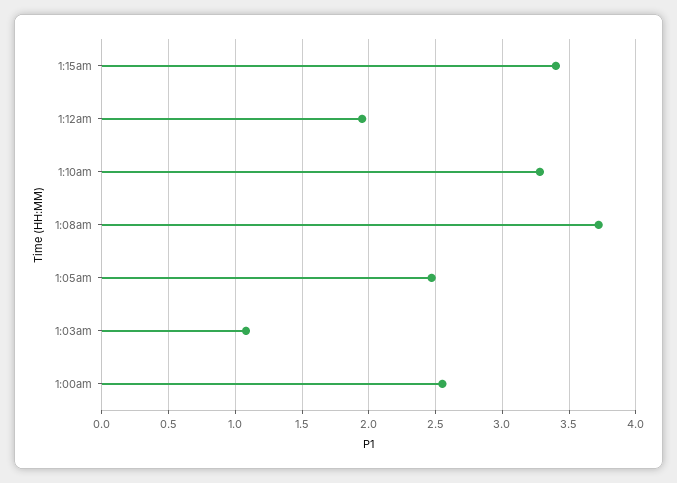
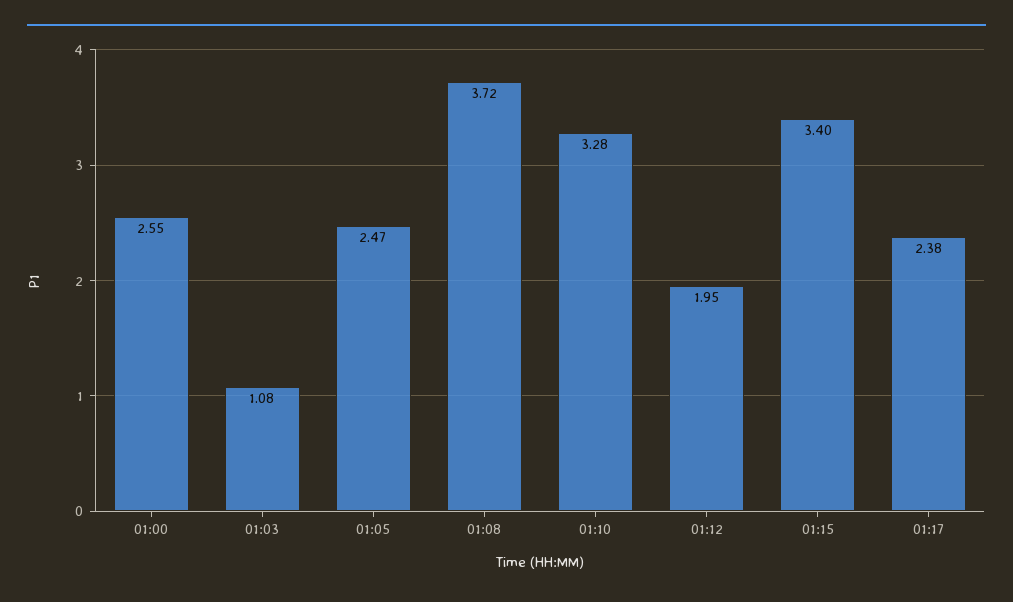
01:17: none -> 2.38

